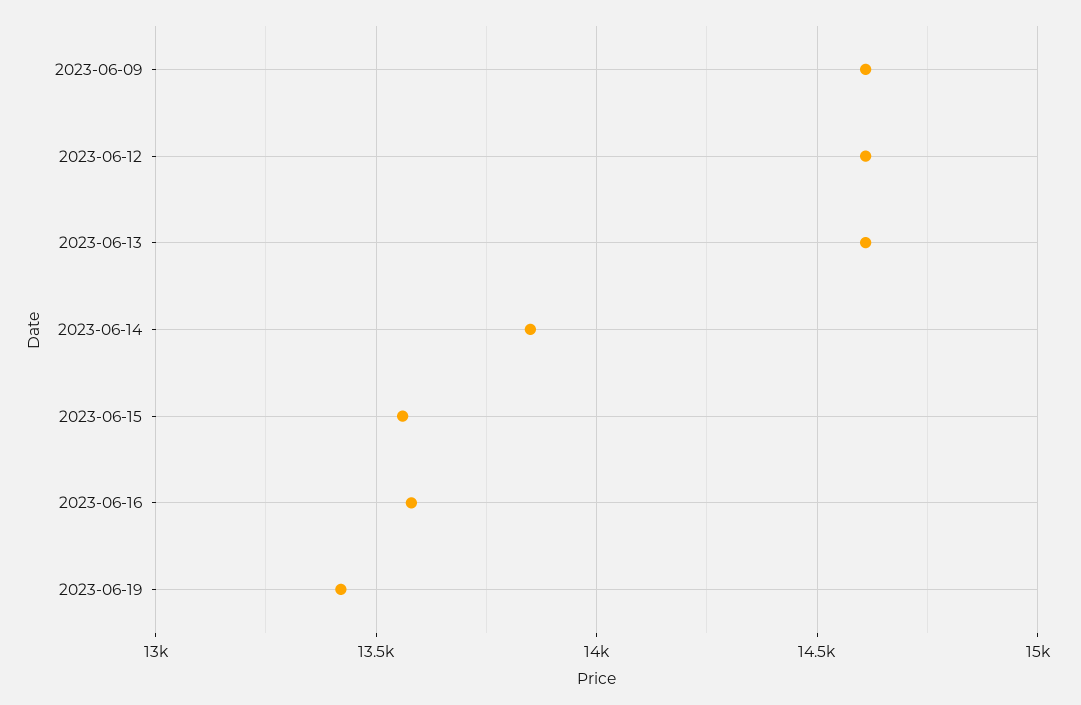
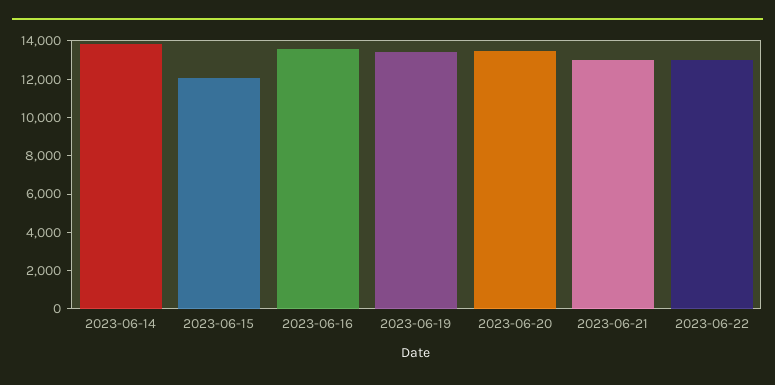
2023-06-09: 14600 -> none
2023-06-12: 14600 -> none
2023-06-13: 14600 -> none
2023-06-15: 13550 -> 12000
2023-06-20: none -> 13500
2023-06-21: none -> 13000
2023-06-22: none -> 13000

